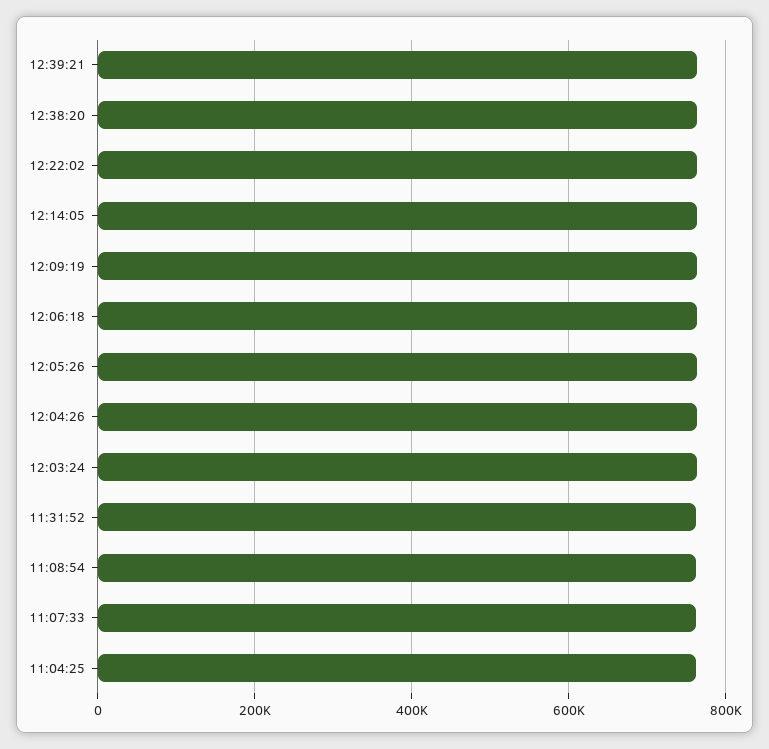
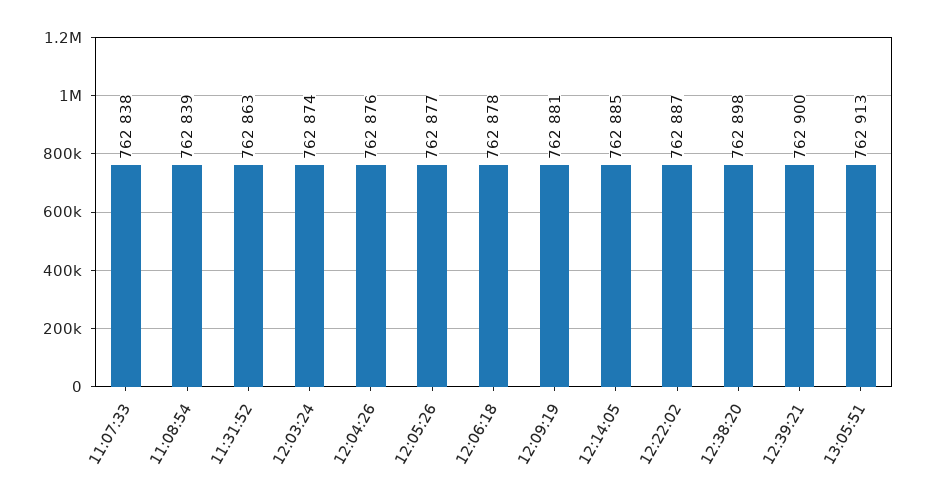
11:04:25: 760000 -> none
13:05:51: none -> 762913

